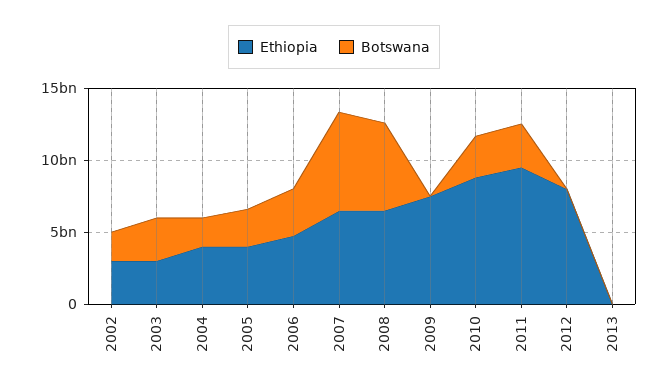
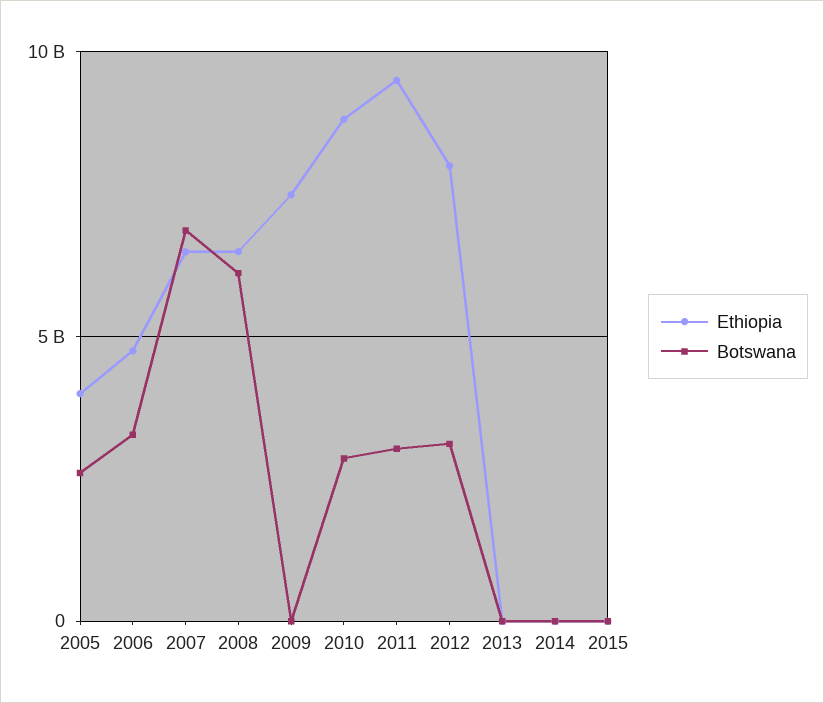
Ethiopia, 2002: 3000000000 -> none
Botswana, 2002: 2000000000 -> none
Ethiopia, 2003: 3000000000 -> none
Botswana, 2003: 3000000000 -> none
Ethiopia, 2004: 4000000000 -> none
Botswana, 2004: 2000000000 -> none
Botswana, 2012: 0 -> 3000000000
Ethiopia, 2014: none -> 0
Botswana, 2014: none -> 0
Ethiopia, 2015: none -> 0
Botswana, 2015: none -> 0

